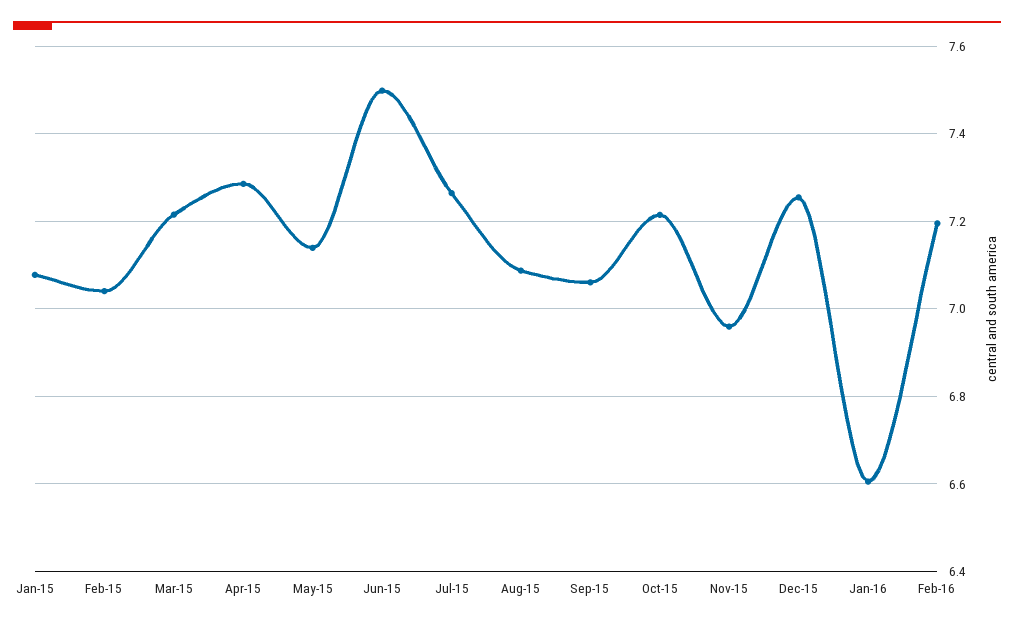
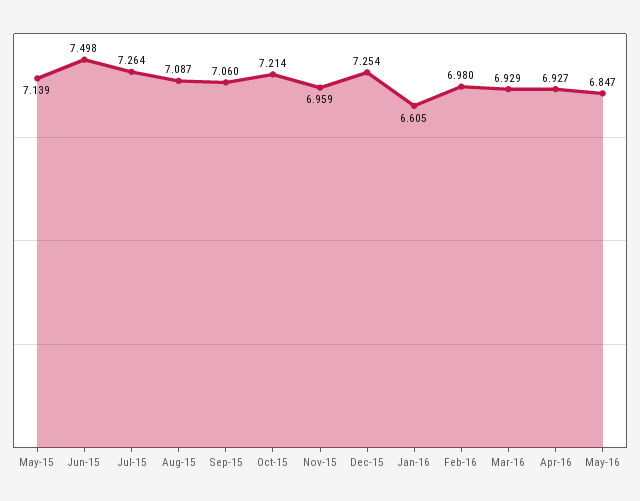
Jan-15: 7.08 -> none
Feb-15: 7.04 -> none
Mar-15: 7.22 -> none
Apr-15: 7.28 -> none
Feb-16: 7.2 -> 6.98
Mar-16: none -> 6.929
Apr-16: none -> 6.927
May-16: none -> 6.847

